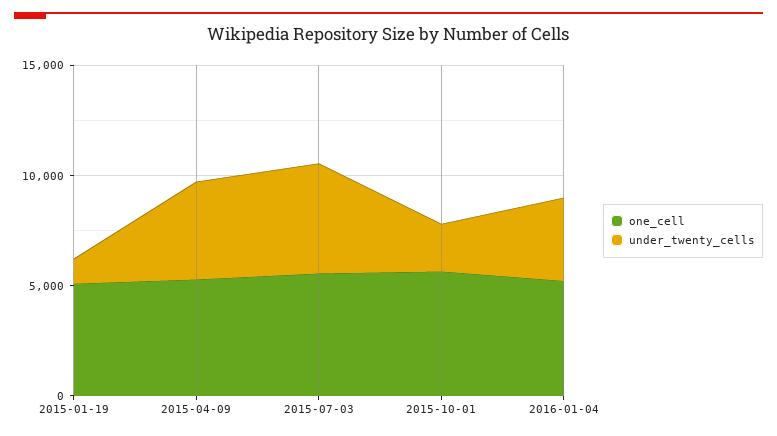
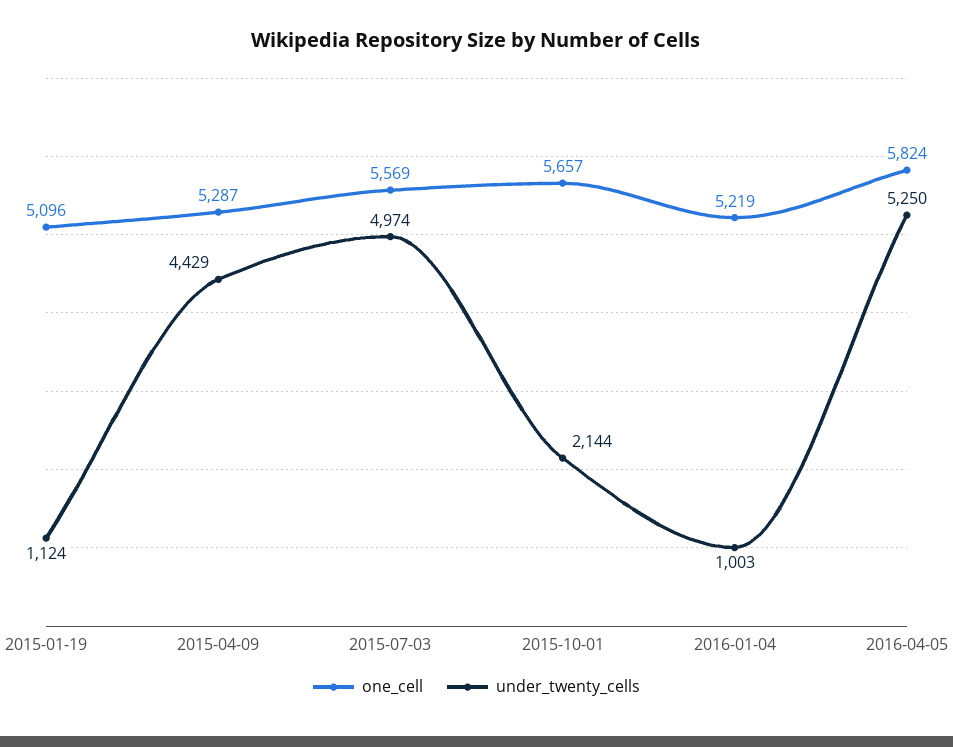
under_twenty_cells, 2016-01-04: 4000 -> 1003
one_cell, 2016-04-05: none -> 5824
under_twenty_cells, 2016-04-05: none -> 5250

